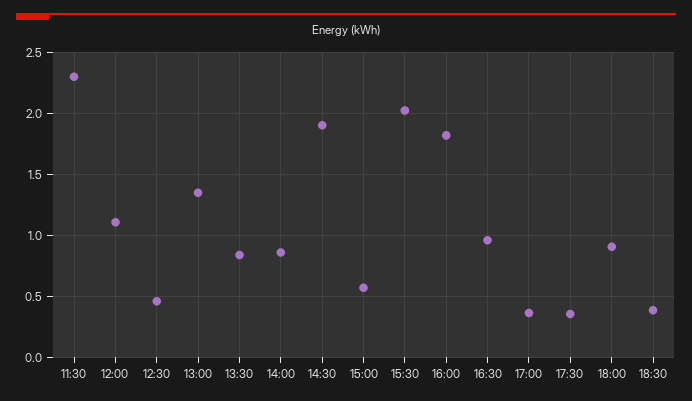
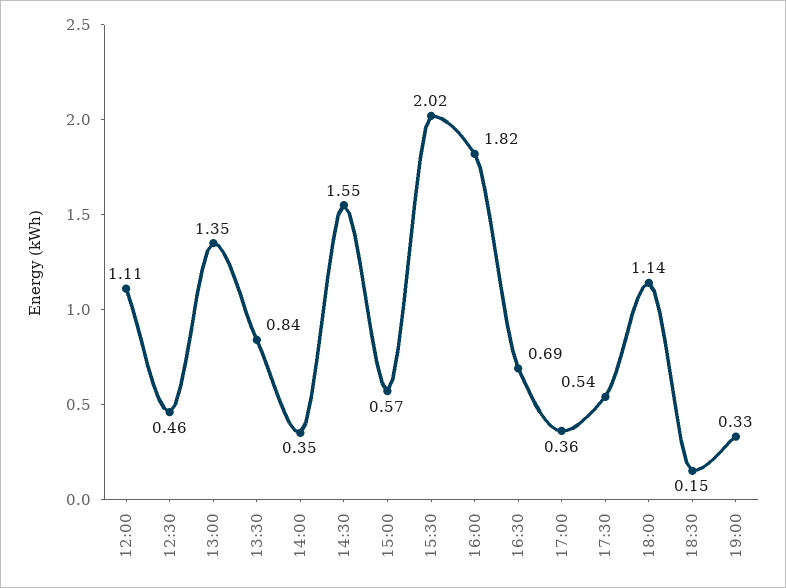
11:30: 2.3 -> none
14:00: 0.85 -> 0.35
14:30: 1.9 -> 1.55
16:30: 0.95 -> 0.69
17:30: 0.35 -> 0.54
18:00: 0.9 -> 1.14
18:30: 0.4 -> 0.15
19:00: none -> 0.33

